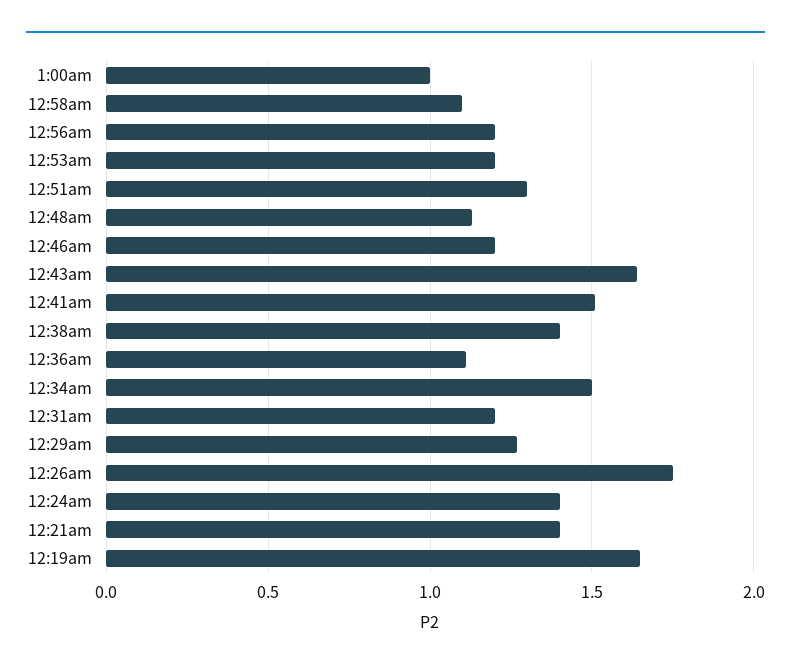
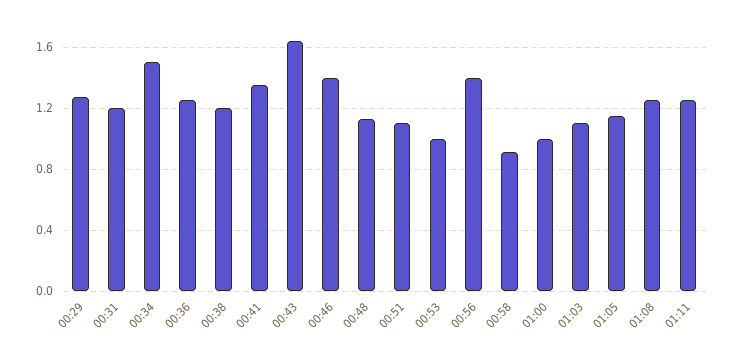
12:58am: 1.1 -> 0.9
12:56am: 1.2 -> 1.4
12:53am: 1.2 -> 1
12:51am: 1.3 -> 1.1
12:46am: 1.2 -> 1.4
12:41am: 1.5 -> 1.35
12:38am: 1.4 -> 1.2
12:36am: 1.1 -> 1.25
12:26am: 1.75 -> none
12:24am: 1.4 -> none
12:21am: 1.4 -> none
12:19am: 1.65 -> none
01:03: none -> 1.1
01:05: none -> 1.15
01:08: none -> 1.25
01:11: none -> 1.25

